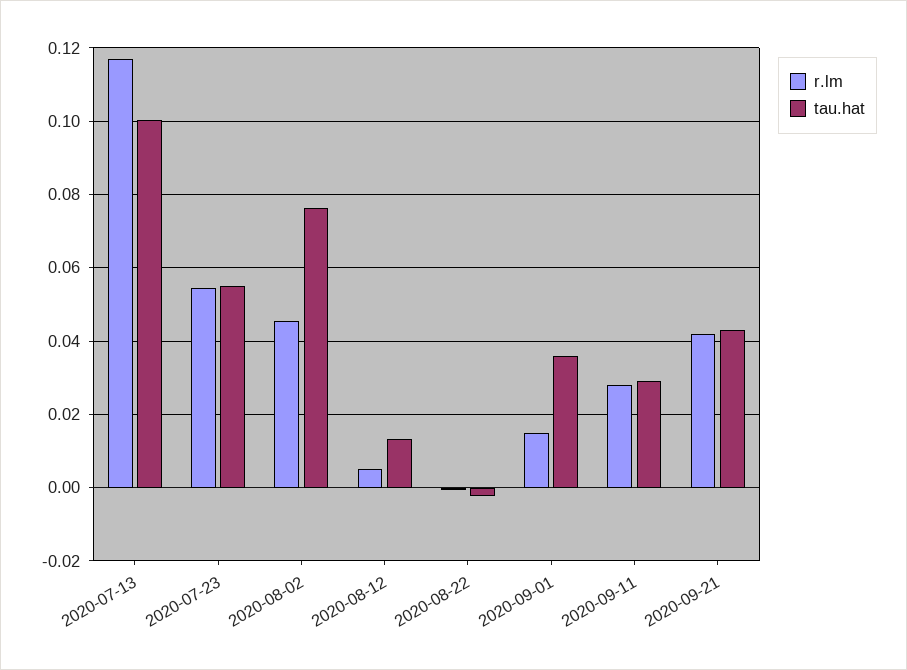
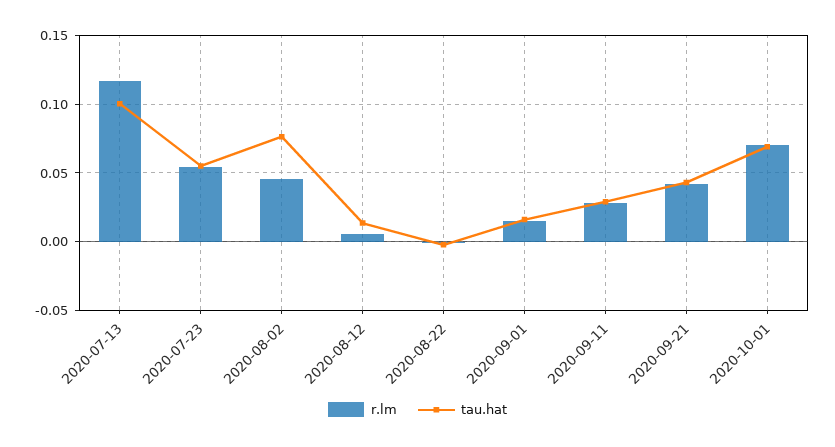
tau.hat, 2020-09-01: 0.036 -> 0.015
r.lm, 2020-10-01: none -> 0.07
tau.hat, 2020-10-01: none -> 0.07

